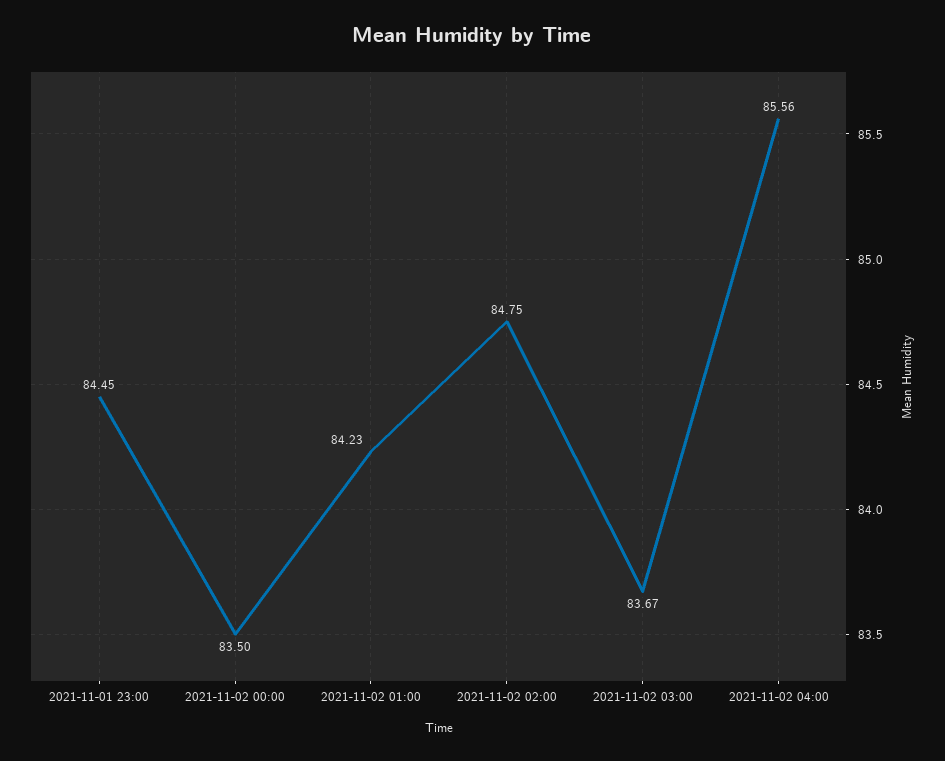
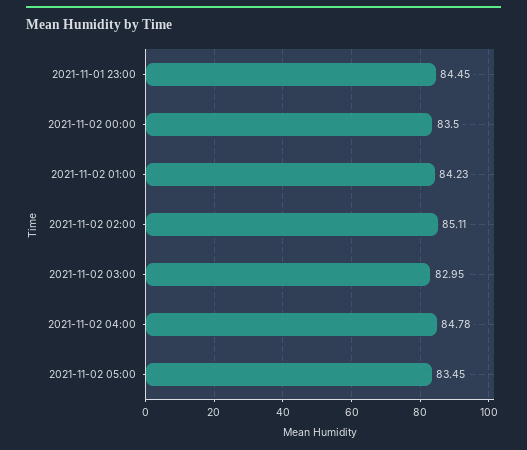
2021-11-02 02:00: 84.75 -> 85.11
2021-11-02 03:00: 83.67 -> 82.95
2021-11-02 04:00: 85.56 -> 84.78
2021-11-02 05:00: none -> 83.45

